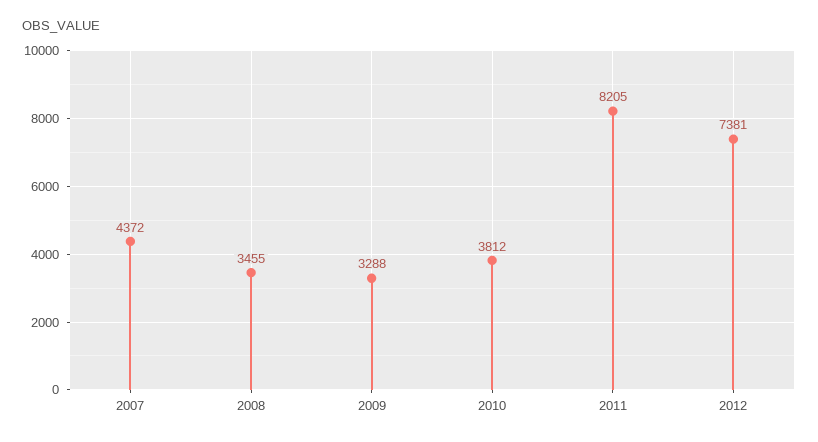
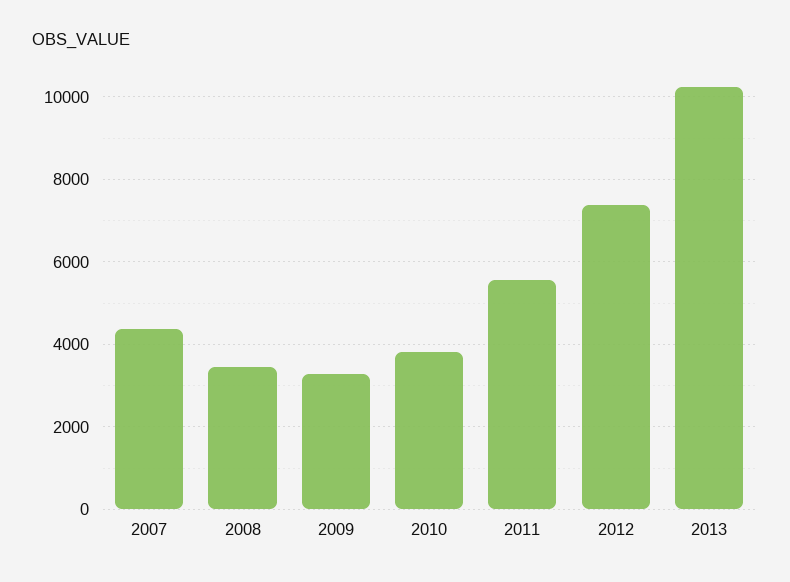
2011: 8205 -> 5600
2013: none -> 10200

